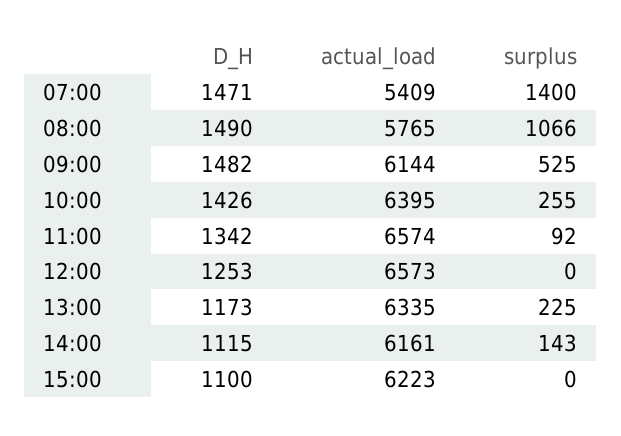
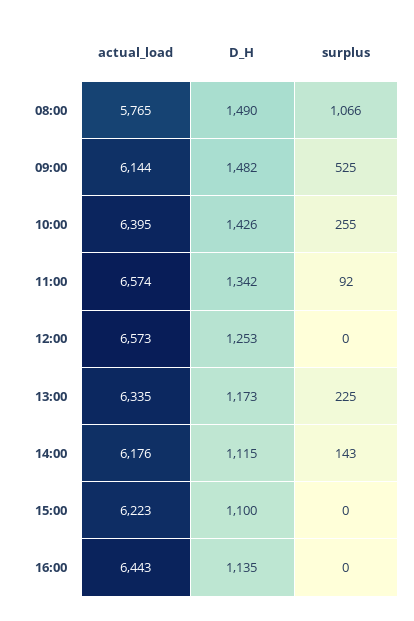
D_H, 07:00: 1471 -> none
actual_load, 07:00: 5409 -> none
surplus, 07:00: 1400 -> none
actual_load, 14:00: 6161 -> 6176
actual_load, 16:00: none -> 6443
D_H, 16:00: none -> 1135
surplus, 16:00: none -> 0

